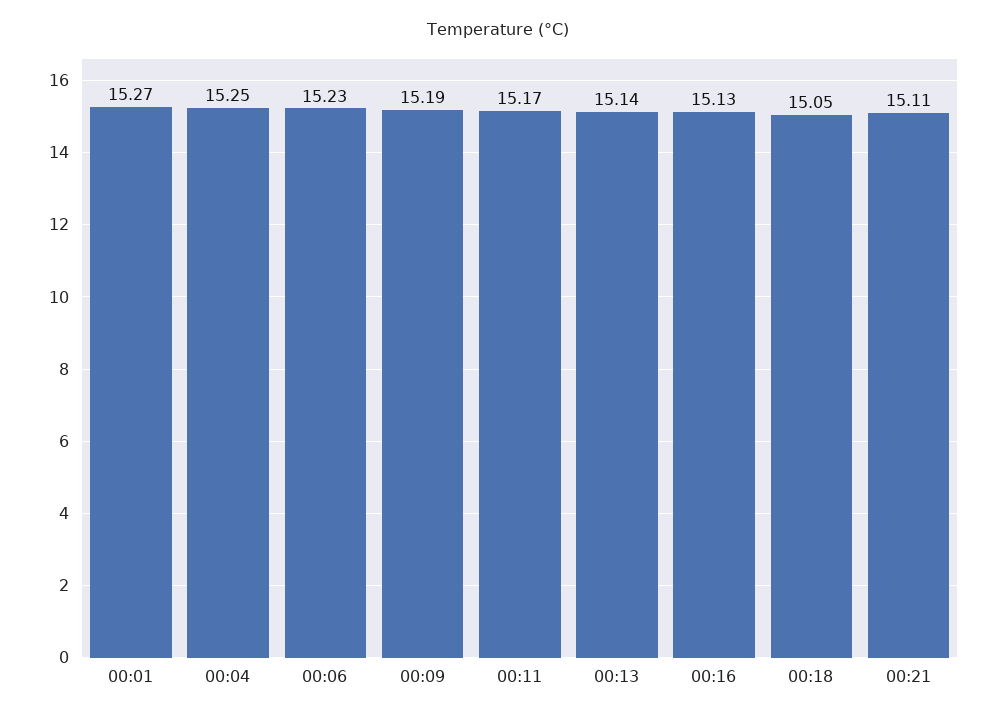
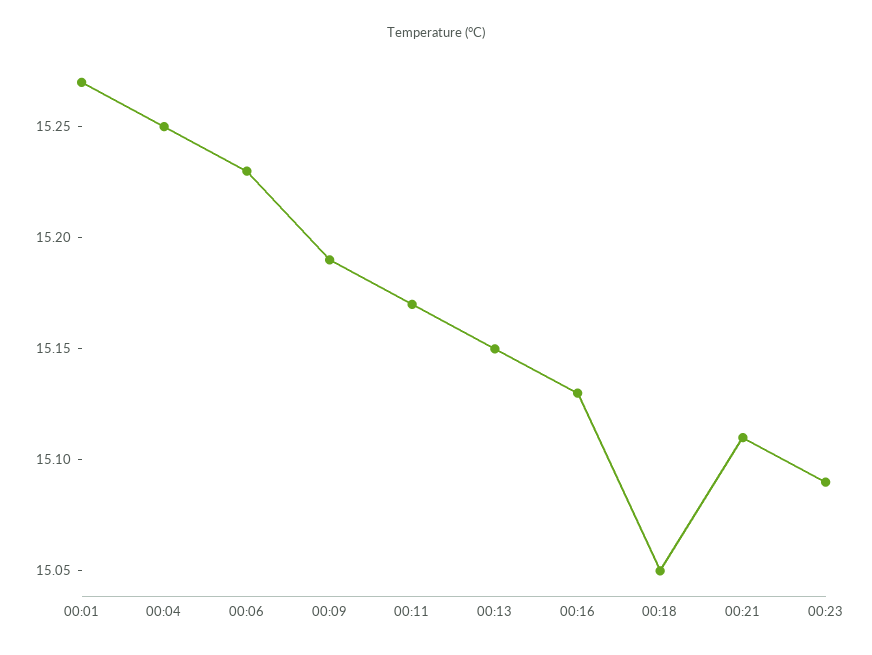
00:13: 15.14 -> 15.15
00:23: none -> 15.09

